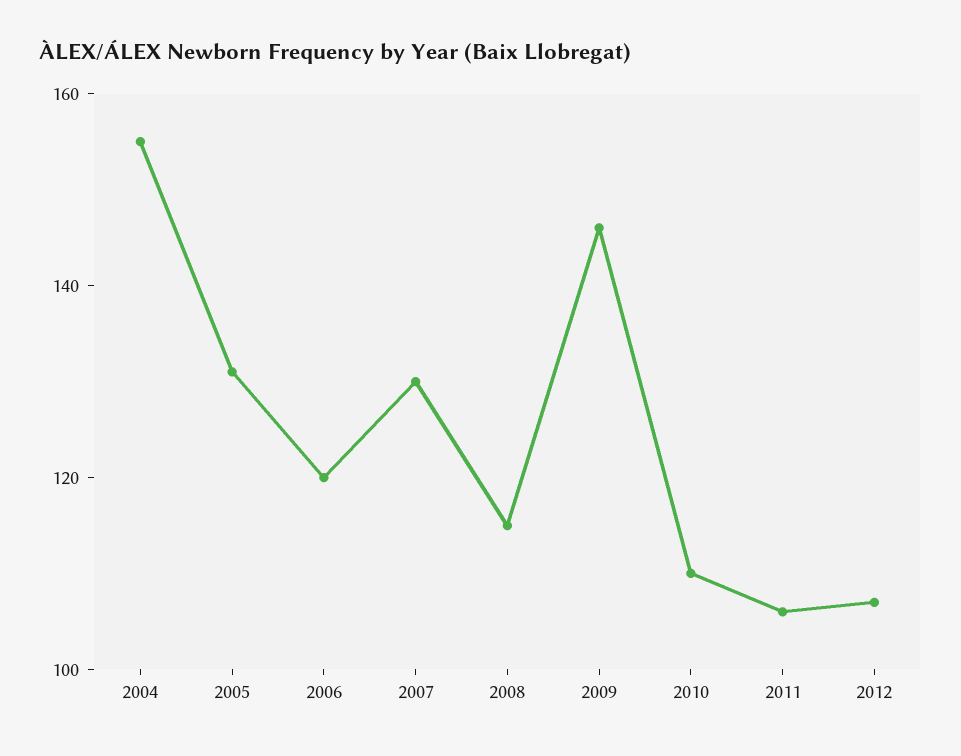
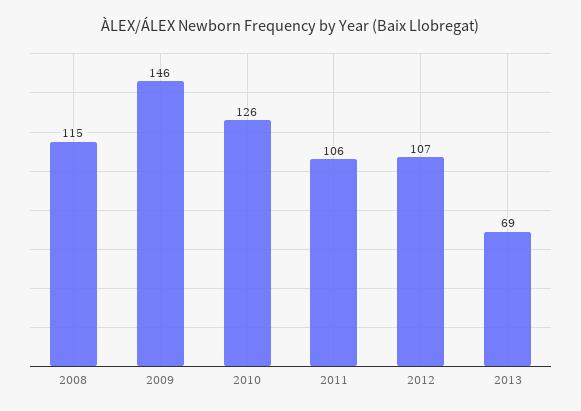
2004: 155 -> none
2005: 130 -> none
2006: 120 -> none
2007: 130 -> none
2010: 110 -> 126
2013: none -> 69

